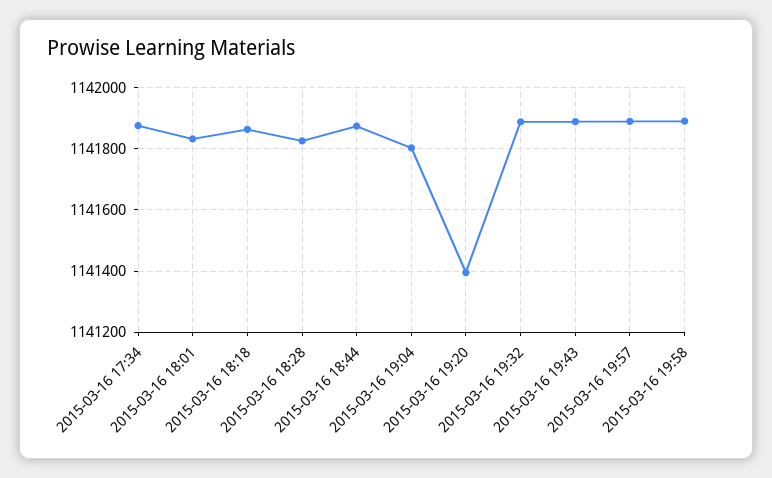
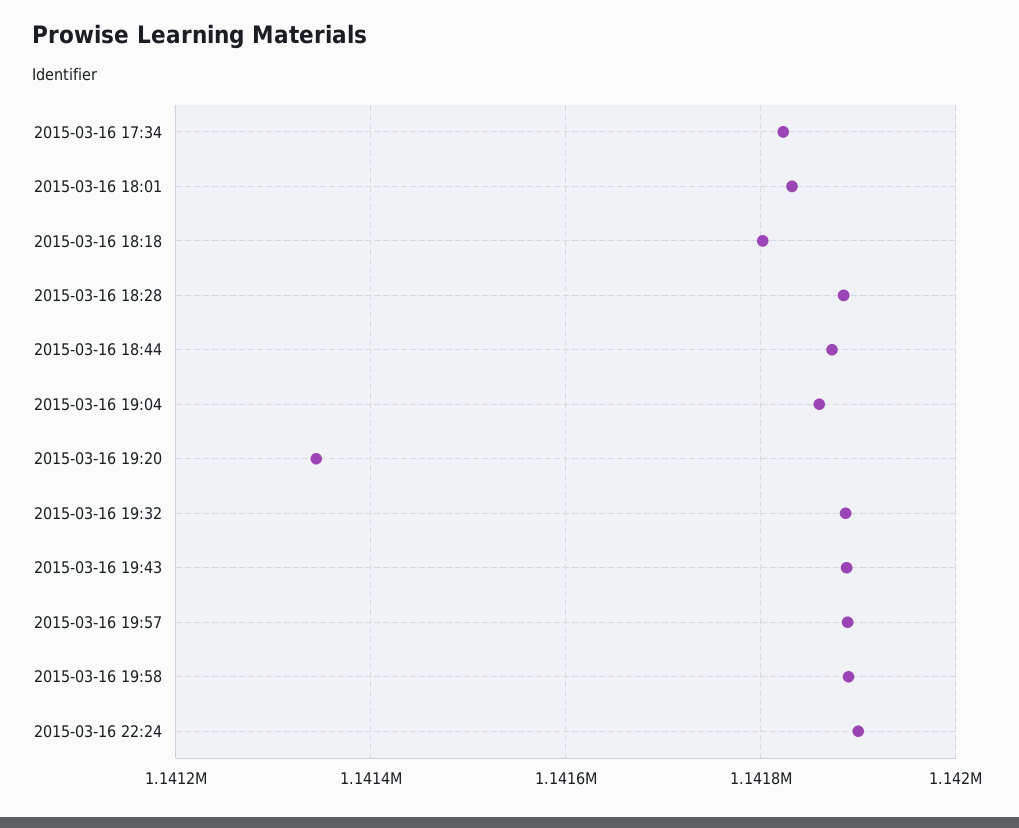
2015-03-16 17:34: 1141880 -> 1141820
2015-03-16 18:18: 1141860 -> 1141800
2015-03-16 18:28: 1141820 -> 1141880
2015-03-16 19:04: 1141800 -> 1141860
2015-03-16 19:20: 1141400 -> 1141340
2015-03-16 22:24: none -> 1141900

